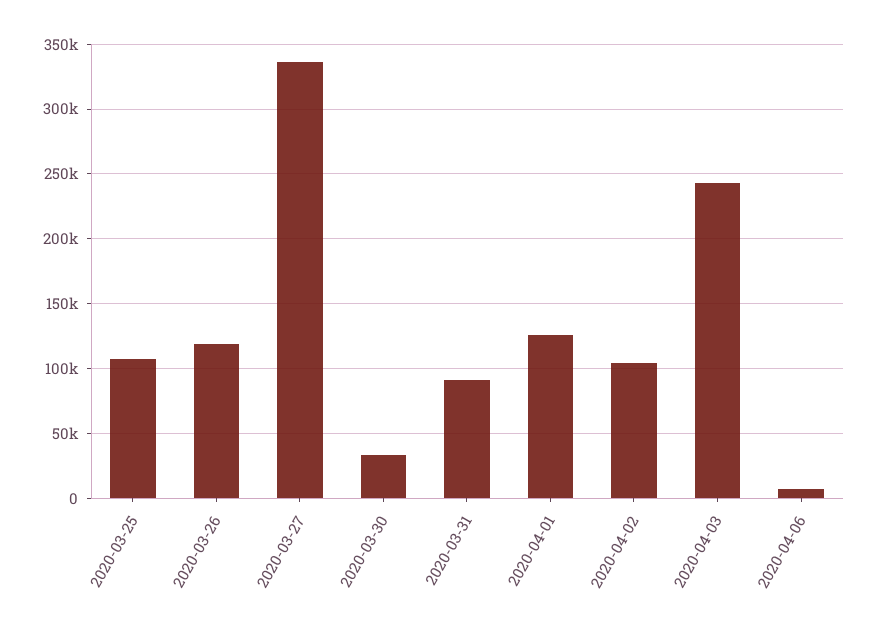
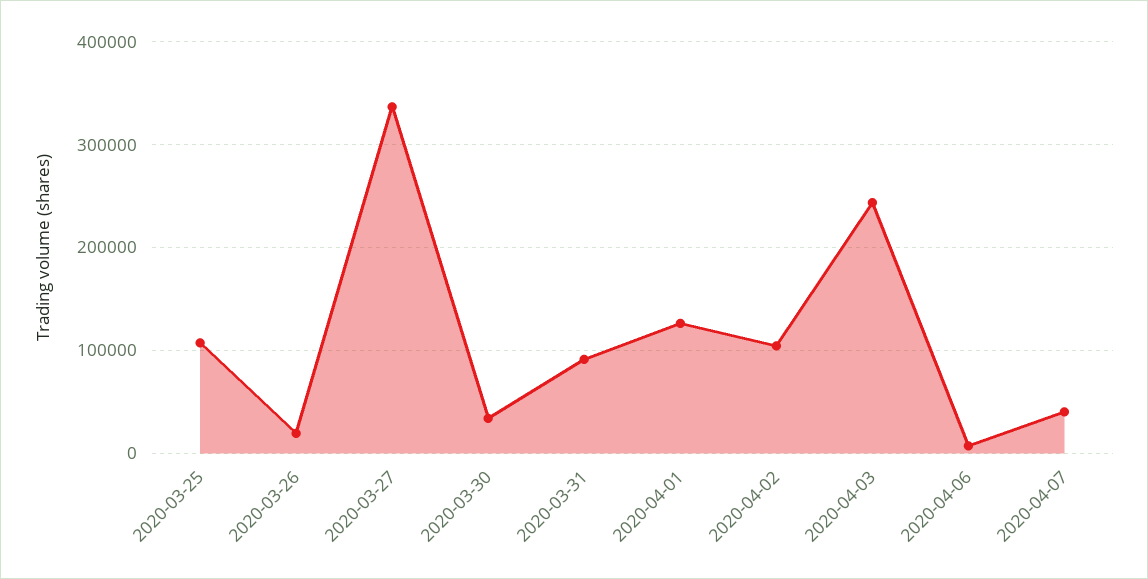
2020-03-26: 120000 -> 20000
2020-04-07: none -> 40000

